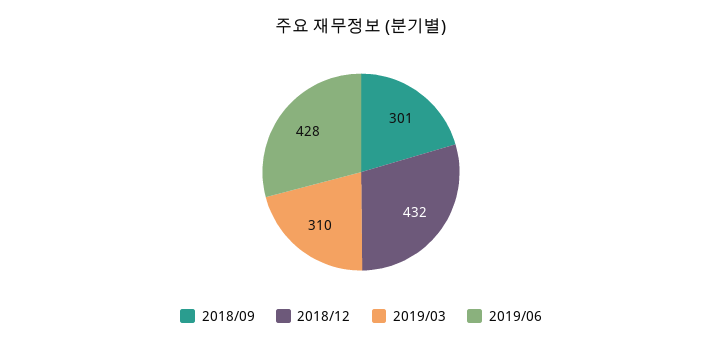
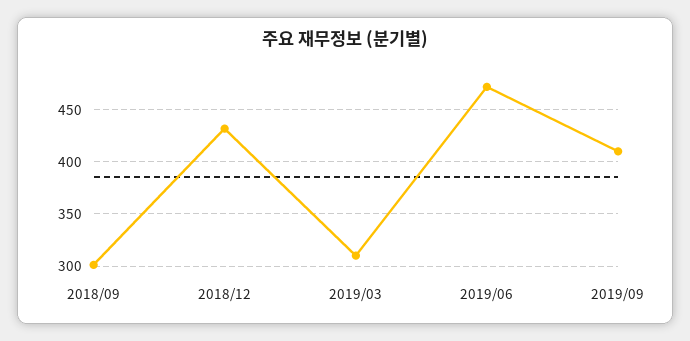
2019/06: 428 -> 470
2019/09: none -> 410

